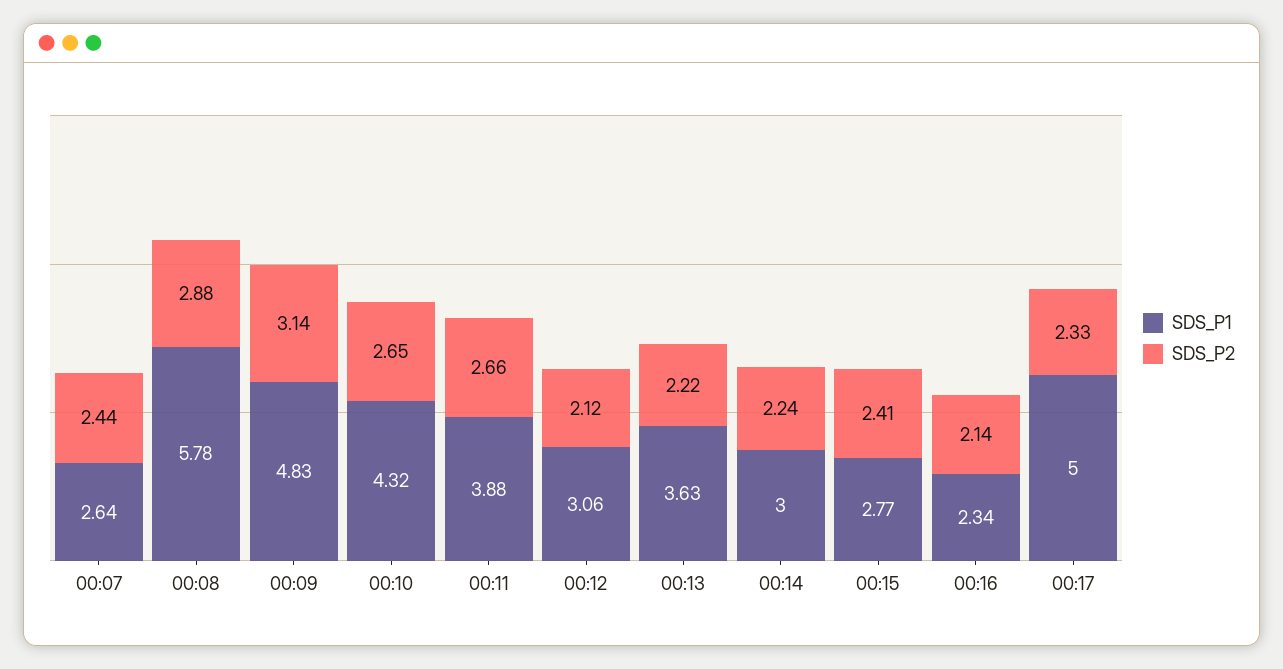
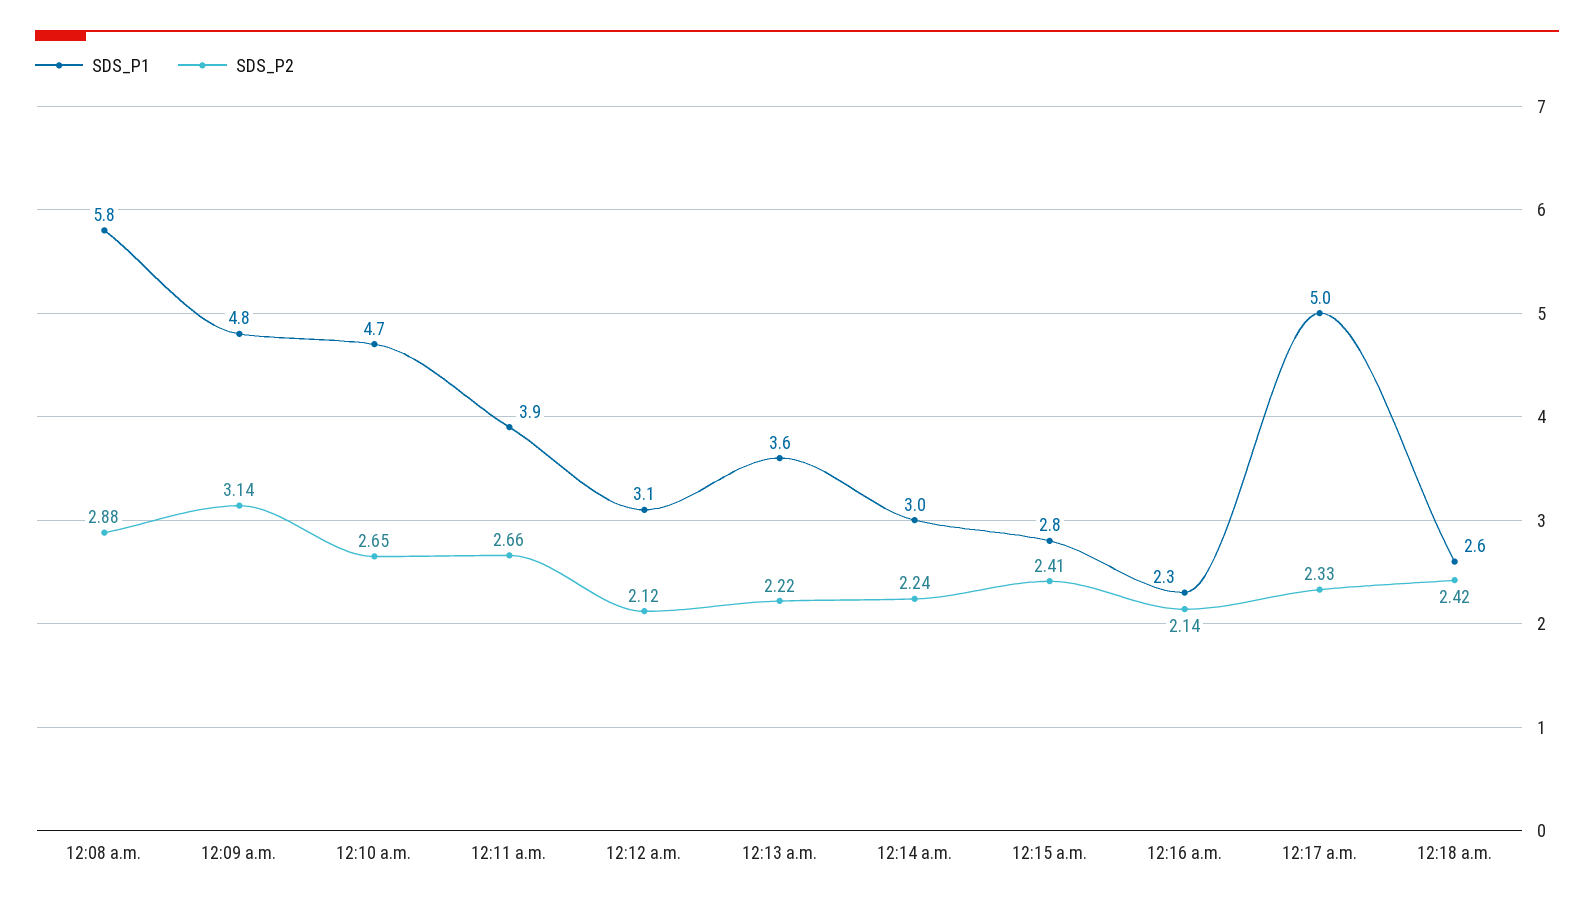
SDS_P1, 00:07: 2.64 -> none
SDS_P2, 00:07: 2.44 -> none
SDS_P1, 00:10: 4.32 -> 4.7
SDS_P1, 12:18 a.m.: none -> 2.6
SDS_P2, 12:18 a.m.: none -> 2.42

